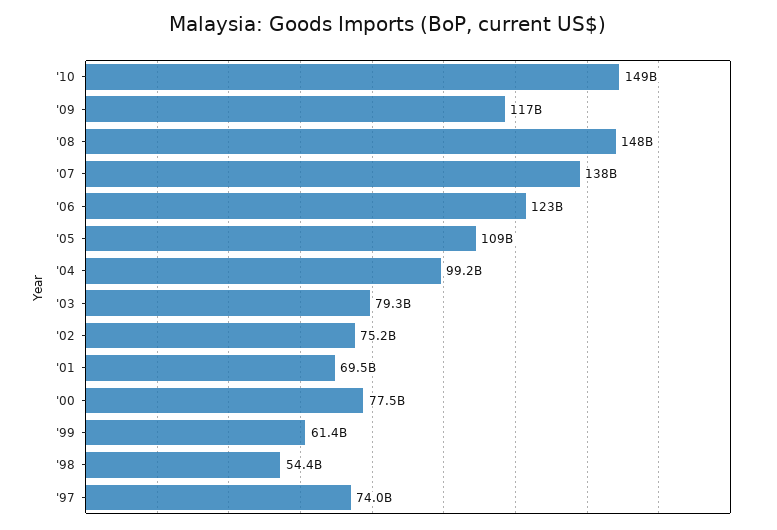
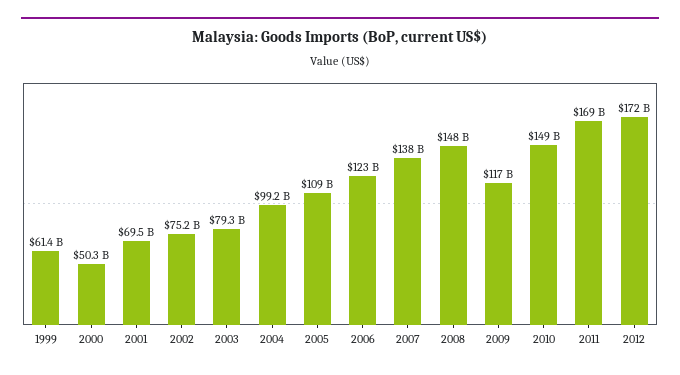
'00: 77500000000 -> 50300000000
'98: 54400000000 -> none
'97: 74000000000 -> none
2011: none -> 169000000000
2012: none -> 172000000000

